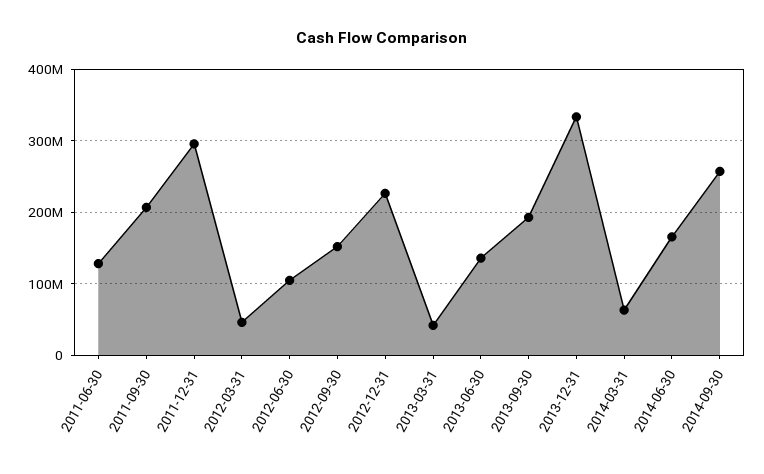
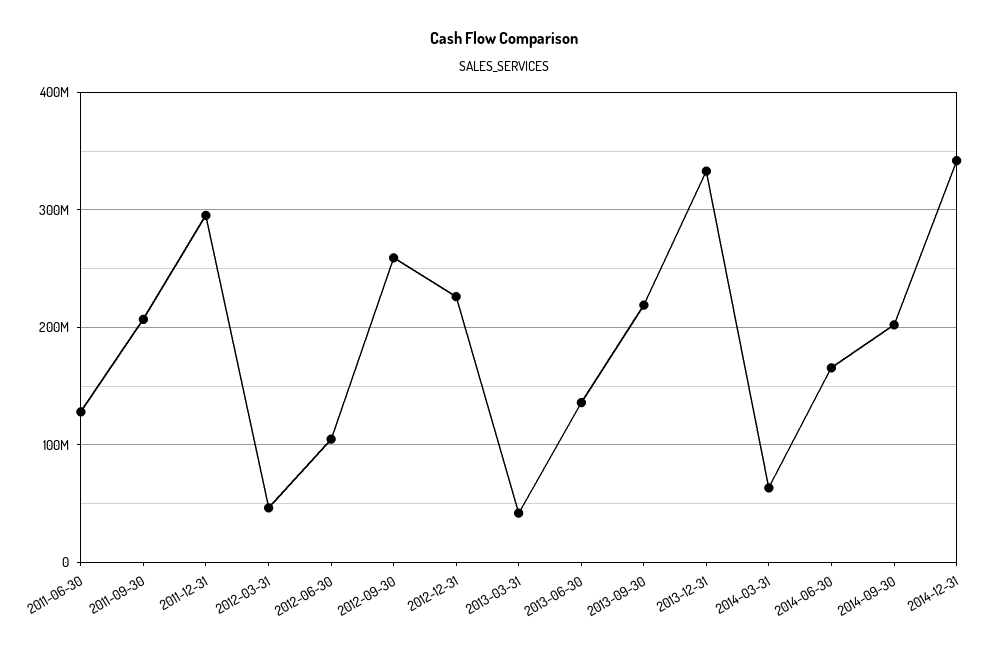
2012-09-30: 150000000 -> 260000000
2013-09-30: 190000000 -> 220000000
2014-09-30: 260000000 -> 200000000
2014-12-31: none -> 340000000

